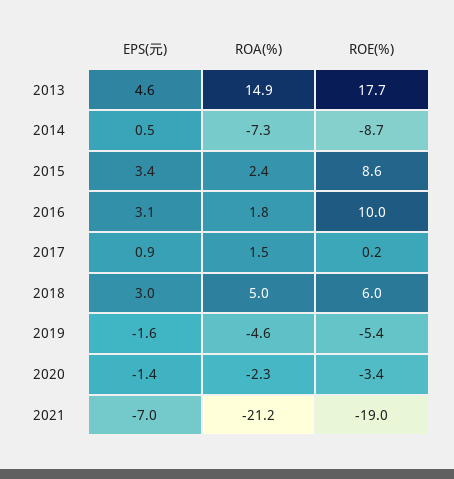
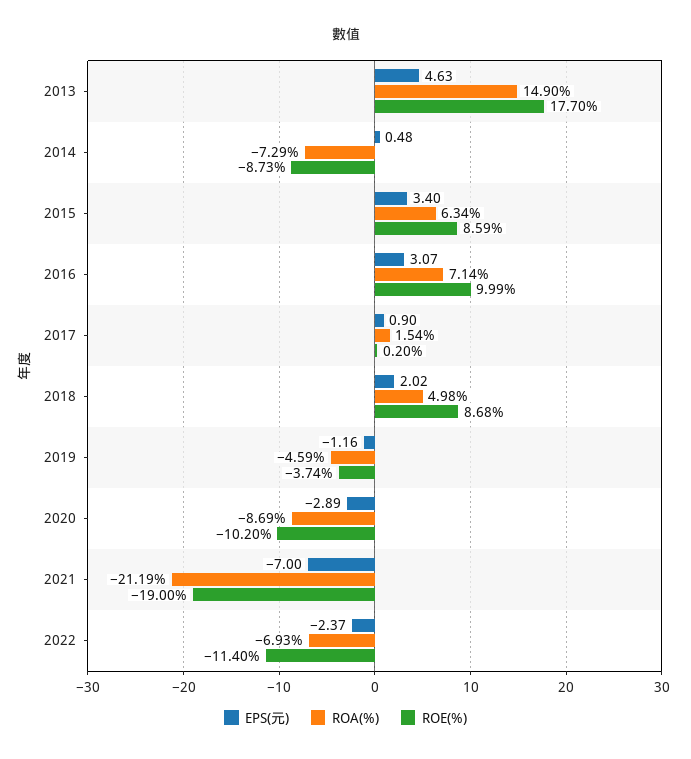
ROA(%), 2015: 2.4 -> 6.34
ROA(%), 2016: 1.8 -> 7.14
EPS(元), 2018: 3 -> 2.02
ROE(%), 2018: 6 -> 8.68
EPS(元), 2019: -1.6 -> -1.16
ROE(%), 2019: -5.4 -> -3.74
EPS(元), 2020: -1.4 -> -2.89
ROA(%), 2020: -2.3 -> -8.69
ROE(%), 2020: -3.4 -> -10.2
EPS(元), 2022: none -> -2.37
ROA(%), 2022: none -> -6.93
ROE(%), 2022: none -> -11.4

